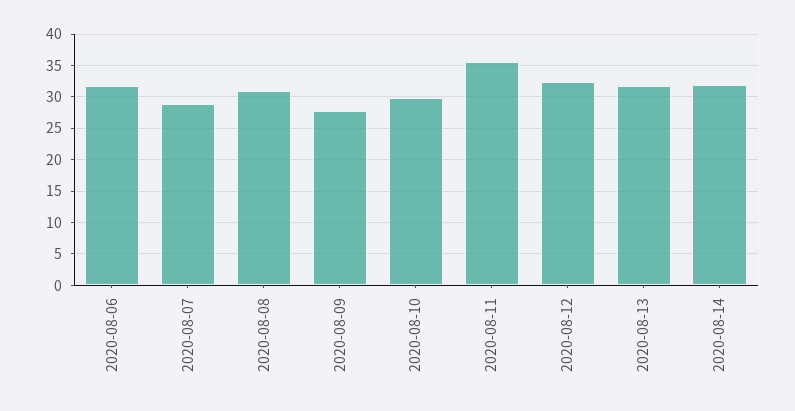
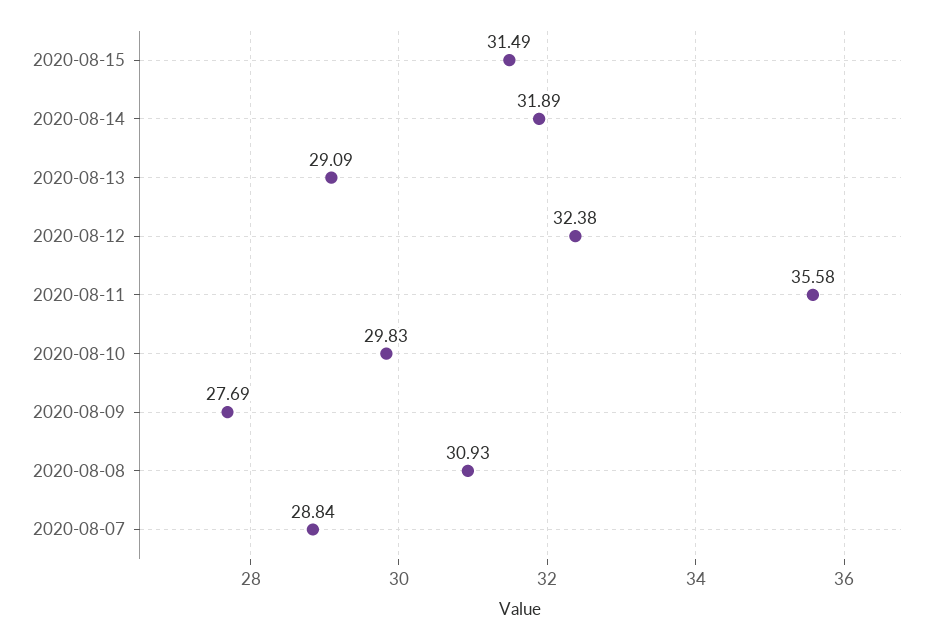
2020-08-06: 32 -> none
2020-08-13: 32 -> 29.09
2020-08-15: none -> 31.49

